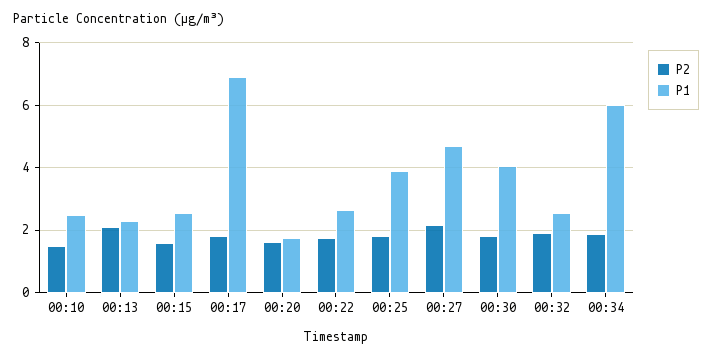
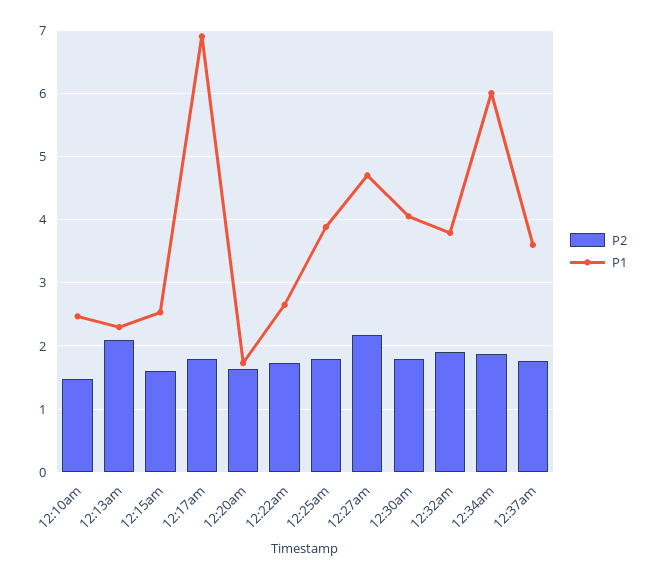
P1, 00:32: 2.6 -> 3.8
P2, 12:37am: none -> 1.8
P1, 12:37am: none -> 3.6

